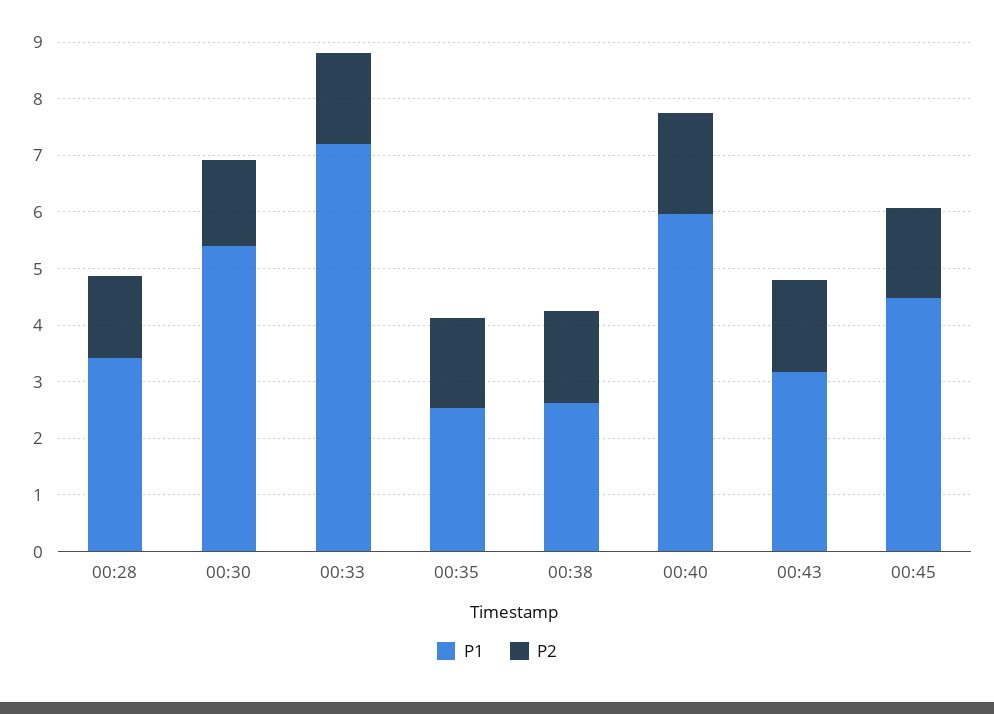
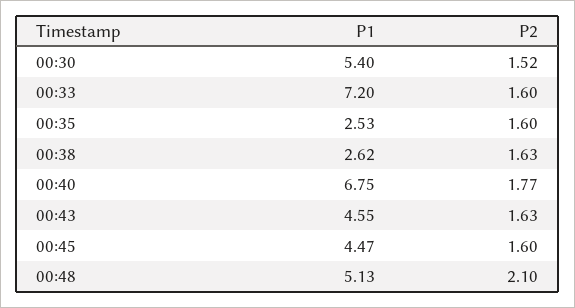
P1, 00:28: 3.4 -> none
P2, 00:28: 1.4 -> none
P1, 00:40: 6 -> 6.75
P1, 00:43: 3.2 -> 4.55
P1, 00:48: none -> 5.13
P2, 00:48: none -> 2.1

